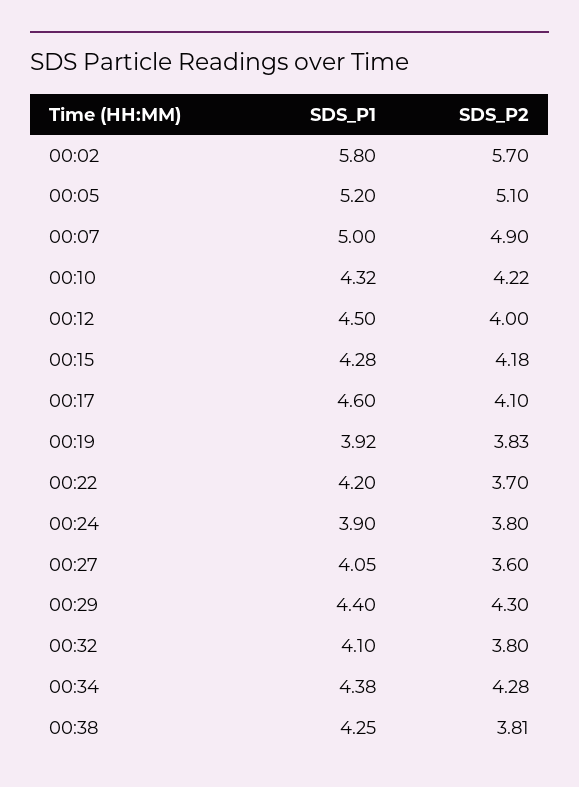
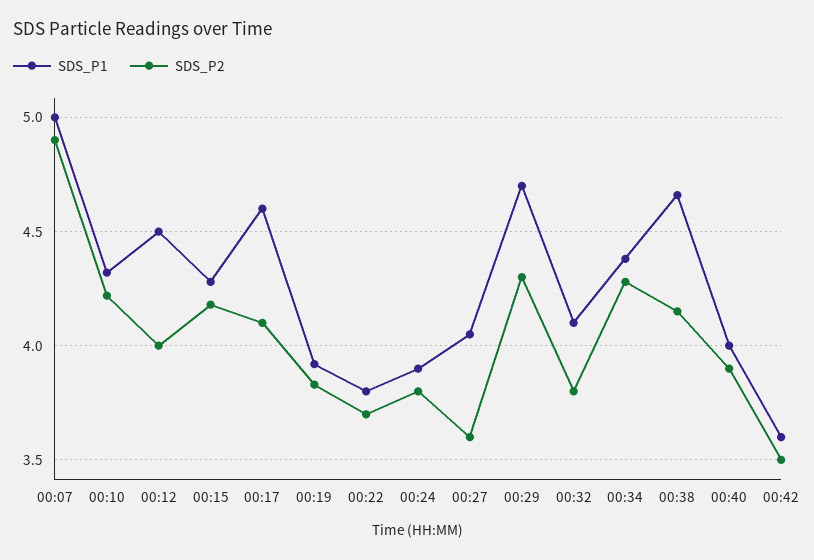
SDS_P1, 00:02: 5.8 -> none
SDS_P2, 00:02: 5.7 -> none
SDS_P1, 00:05: 5.2 -> none
SDS_P2, 00:05: 5.1 -> none
SDS_P1, 00:22: 4.2 -> 3.8
SDS_P1, 00:29: 4.4 -> 4.7
SDS_P1, 00:38: 4.25 -> 4.65
SDS_P2, 00:38: 3.81 -> 4.15
SDS_P1, 00:40: none -> 4
SDS_P2, 00:40: none -> 3.9
SDS_P1, 00:42: none -> 3.6
SDS_P2, 00:42: none -> 3.5

